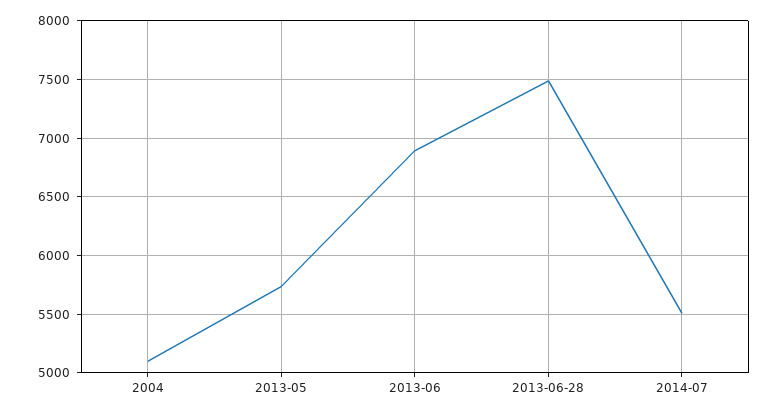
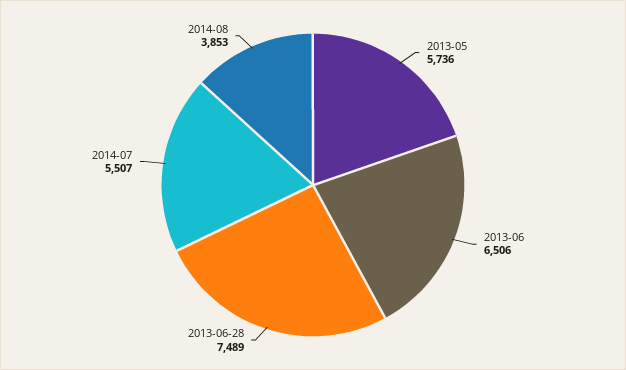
2004: 5100 -> none
2013-06: 6900 -> 6506
2014-08: none -> 3853

